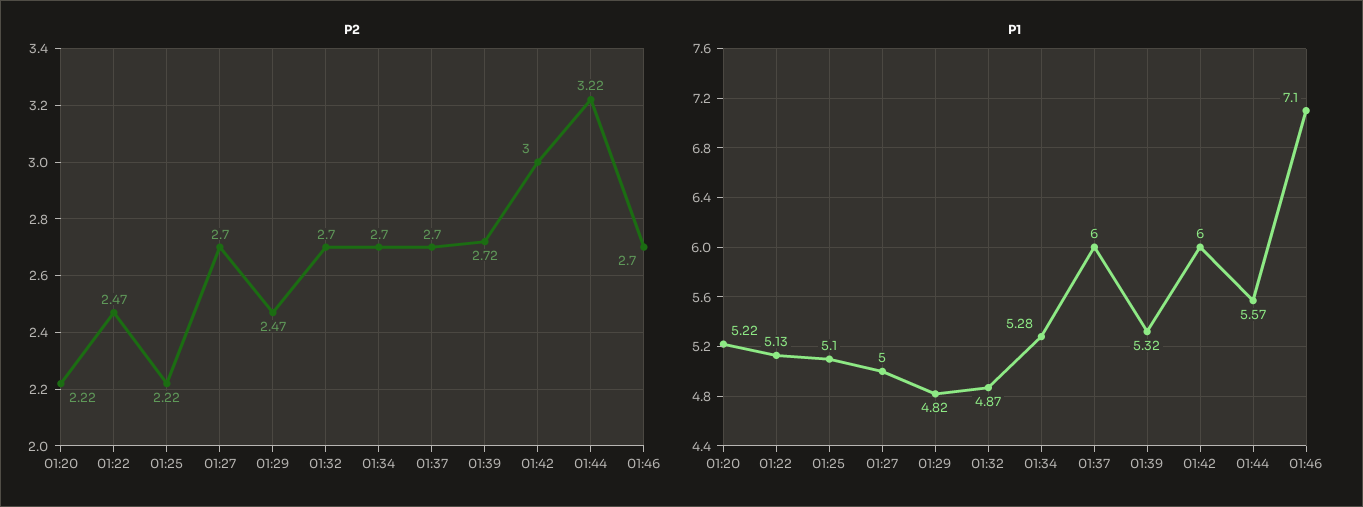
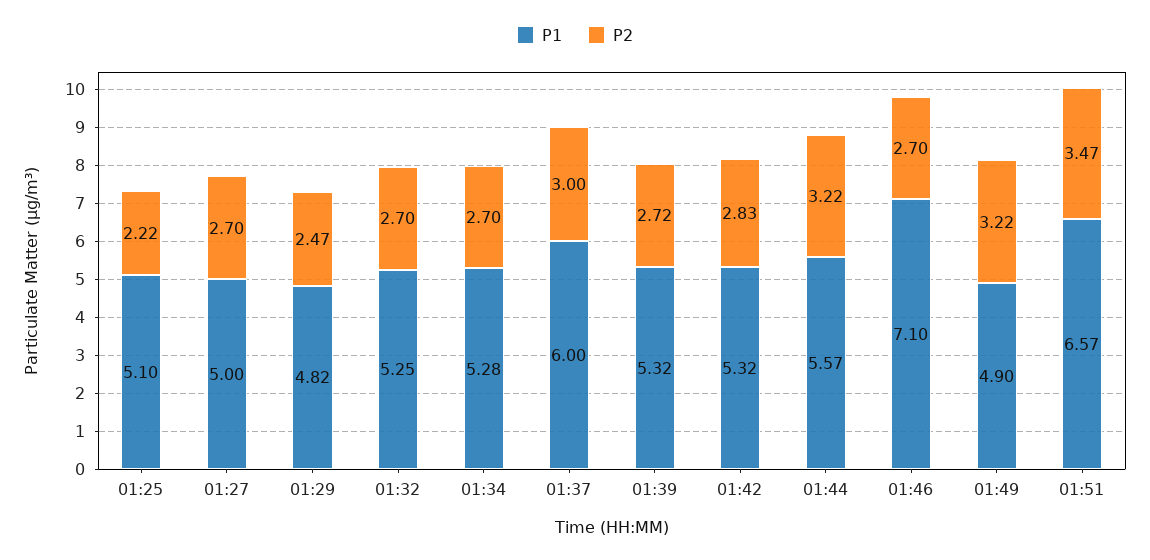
P2, 01:20: 2.22 -> none
P2, 01:22: 2.47 -> none
P2, 01:37: 2.7 -> 3
P2, 01:42: 3 -> 2.83
P1, 01:20: 5.22 -> none
P1, 01:22: 5.13 -> none
P1, 01:32: 4.87 -> 5.25
P1, 01:42: 6 -> 5.32
P1, 01:49: none -> 4.9
P2, 01:49: none -> 3.22
P1, 01:51: none -> 6.57
P2, 01:51: none -> 3.47

